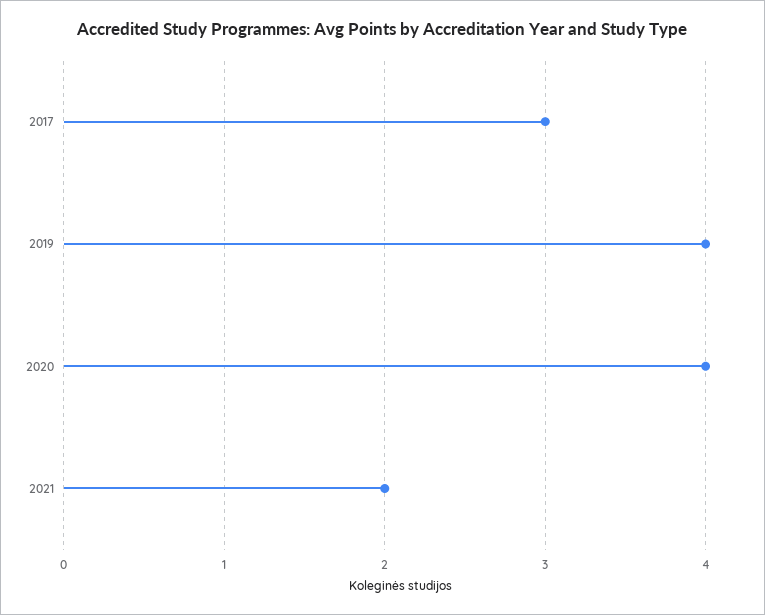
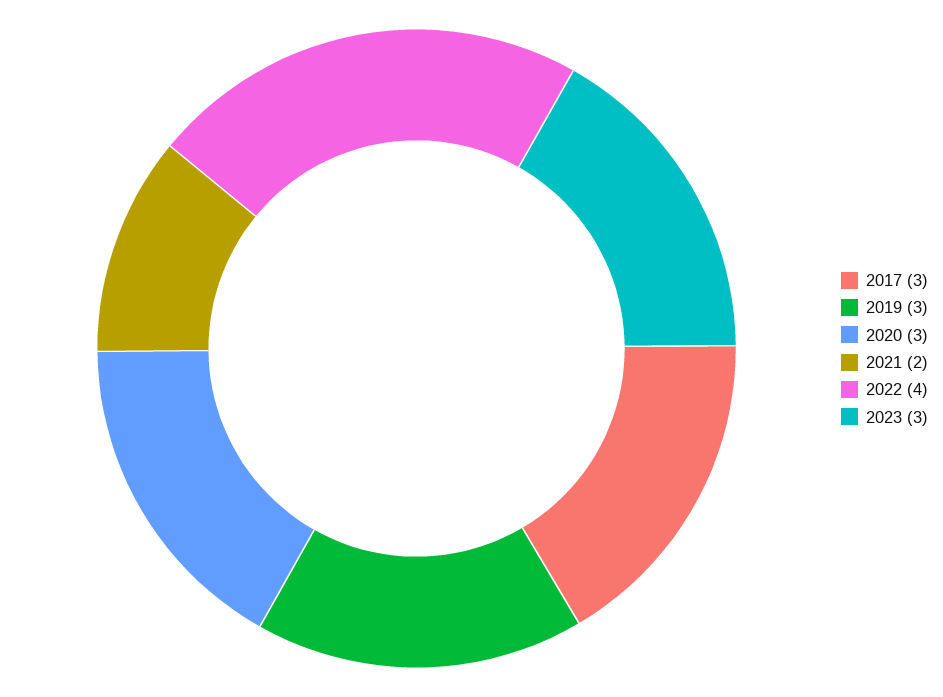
2019: 4 -> 3
2020: 4 -> 3
2022: none -> 4
2023: none -> 3

